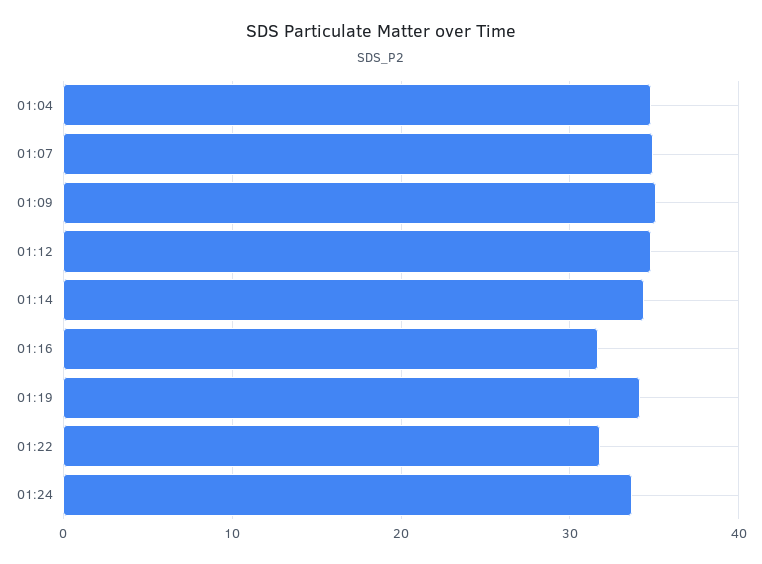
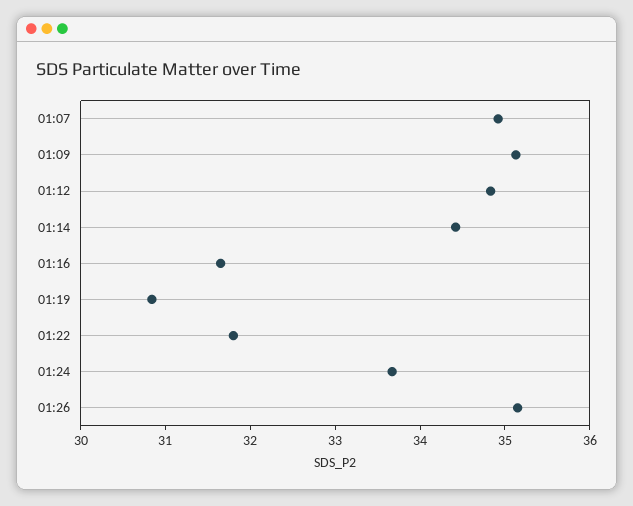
01:04: 35 -> none
01:19: 34 -> 30.8
01:26: none -> 35.2

